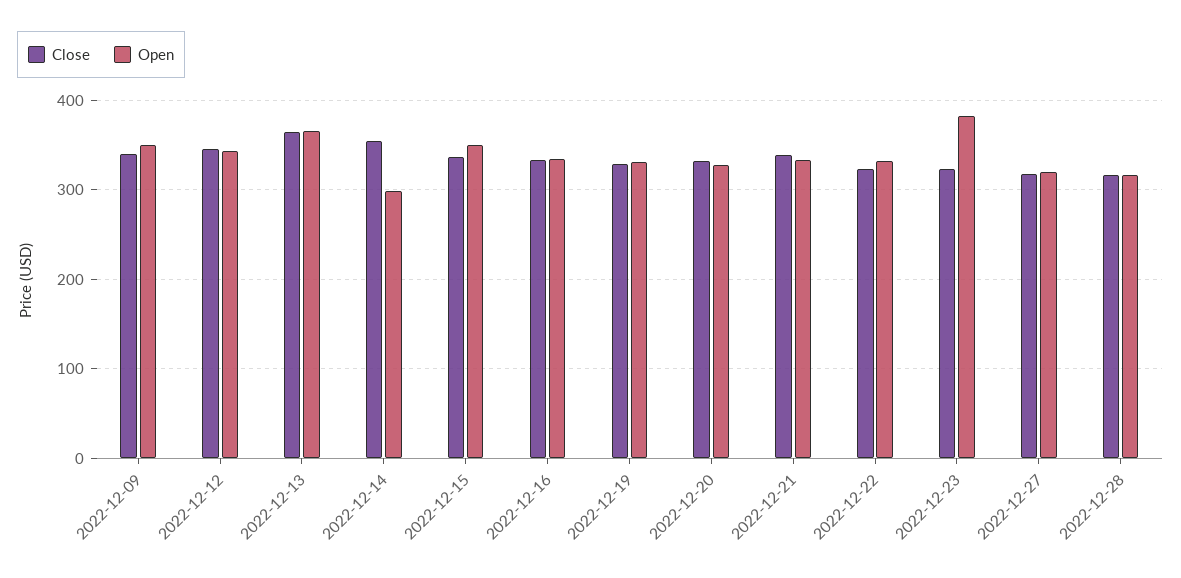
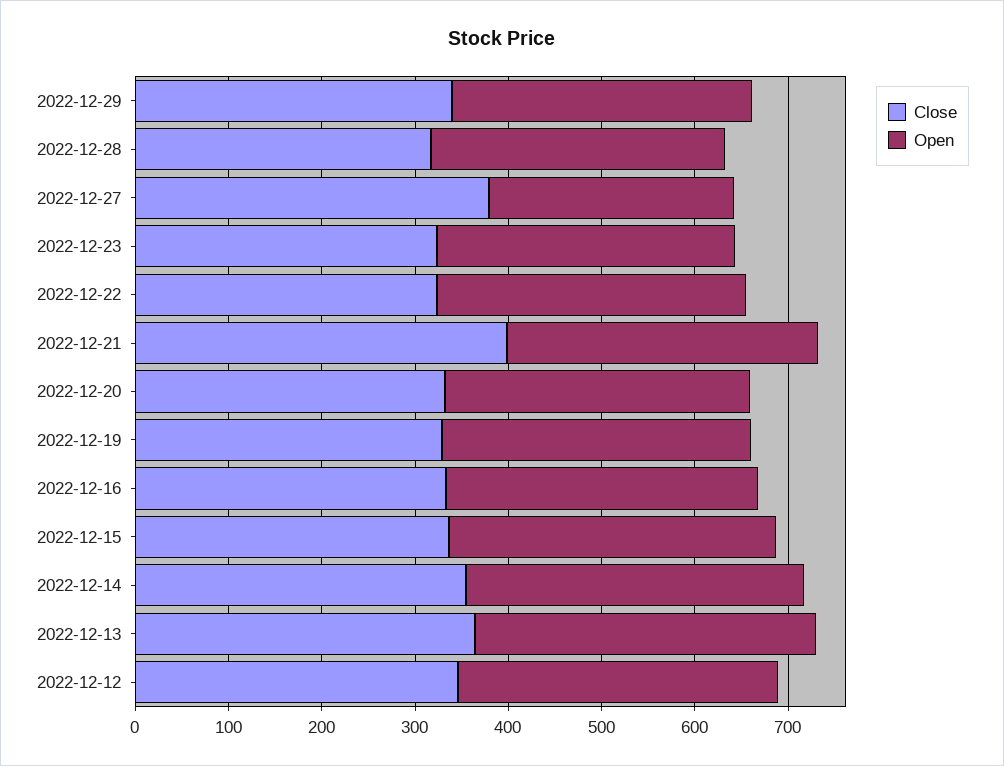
Close, 2022-12-09: 340 -> none
Open, 2022-12-09: 350 -> none
Open, 2022-12-14: 300 -> 360
Close, 2022-12-21: 340 -> 400
Open, 2022-12-23: 380 -> 320
Close, 2022-12-27: 320 -> 380
Open, 2022-12-27: 320 -> 260
Close, 2022-12-29: none -> 340
Open, 2022-12-29: none -> 320

